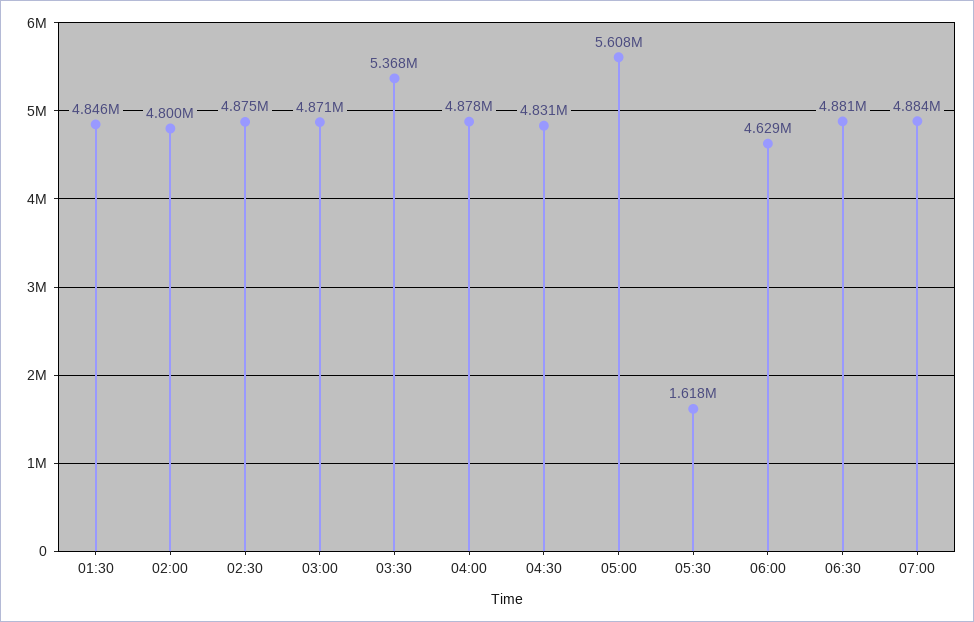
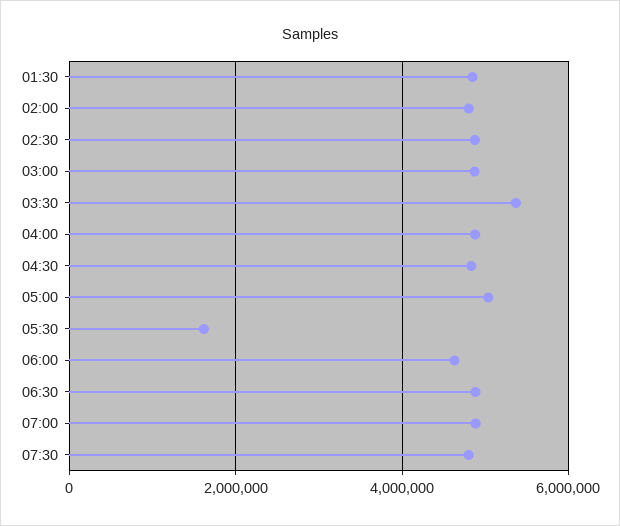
05:00: 5608000 -> 5000000
07:30: none -> 4800000

